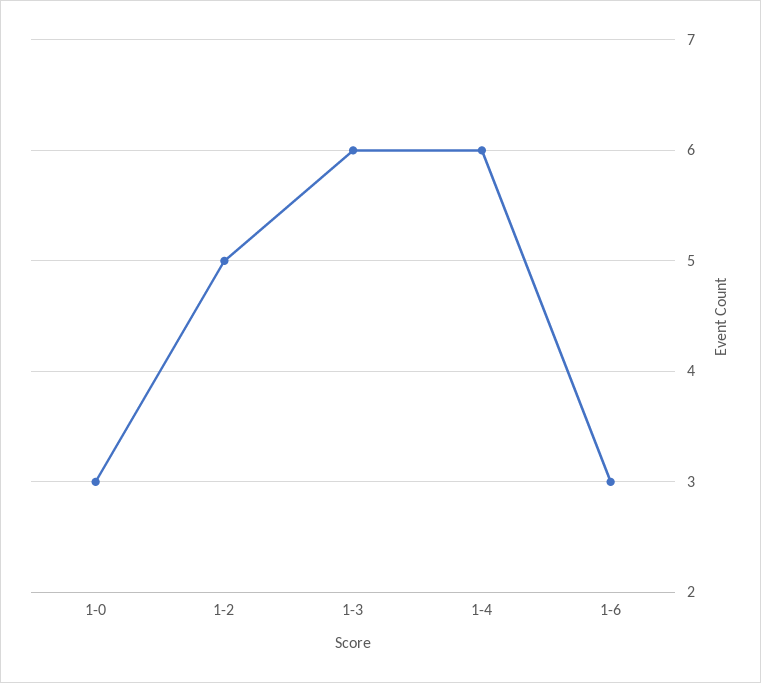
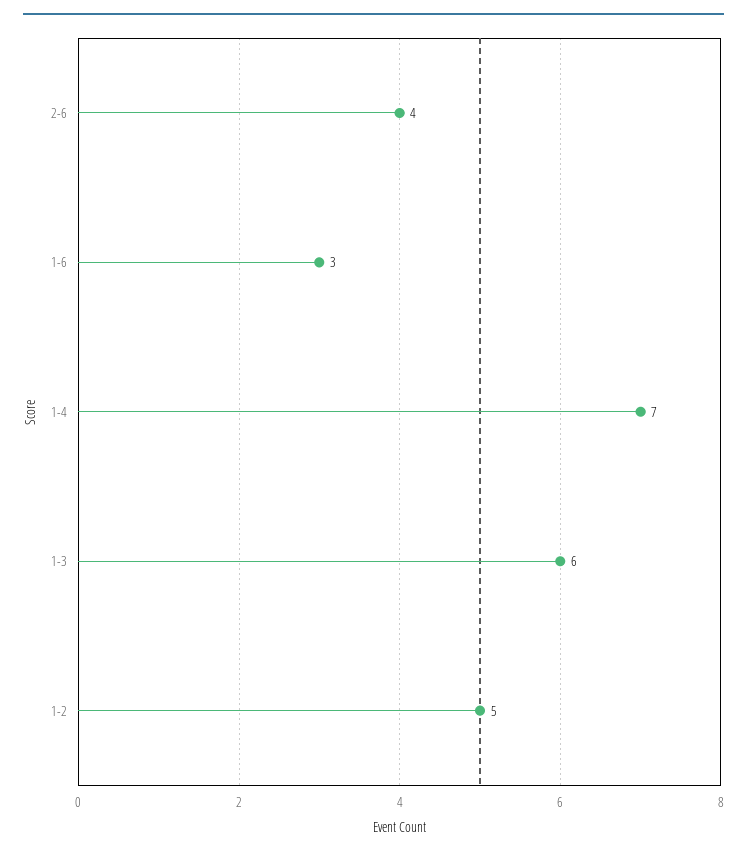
1-0: 3 -> none
1-4: 6 -> 7
2-6: none -> 4

